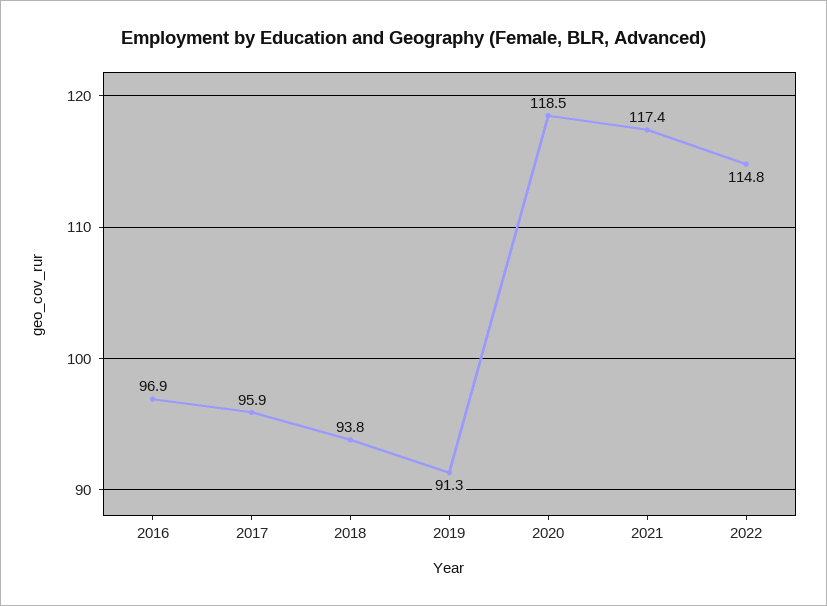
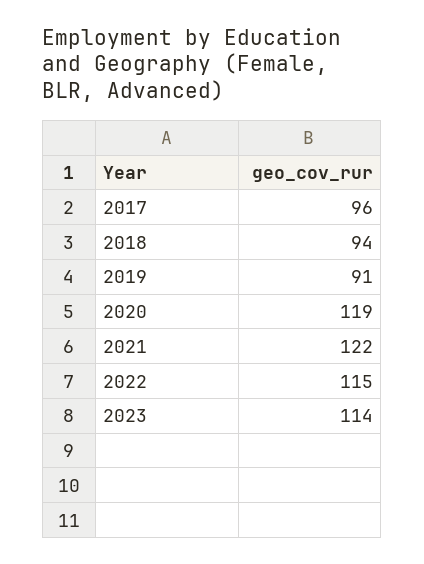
2016: 96.9 -> none
2021: 117.4 -> 122
2023: none -> 114

